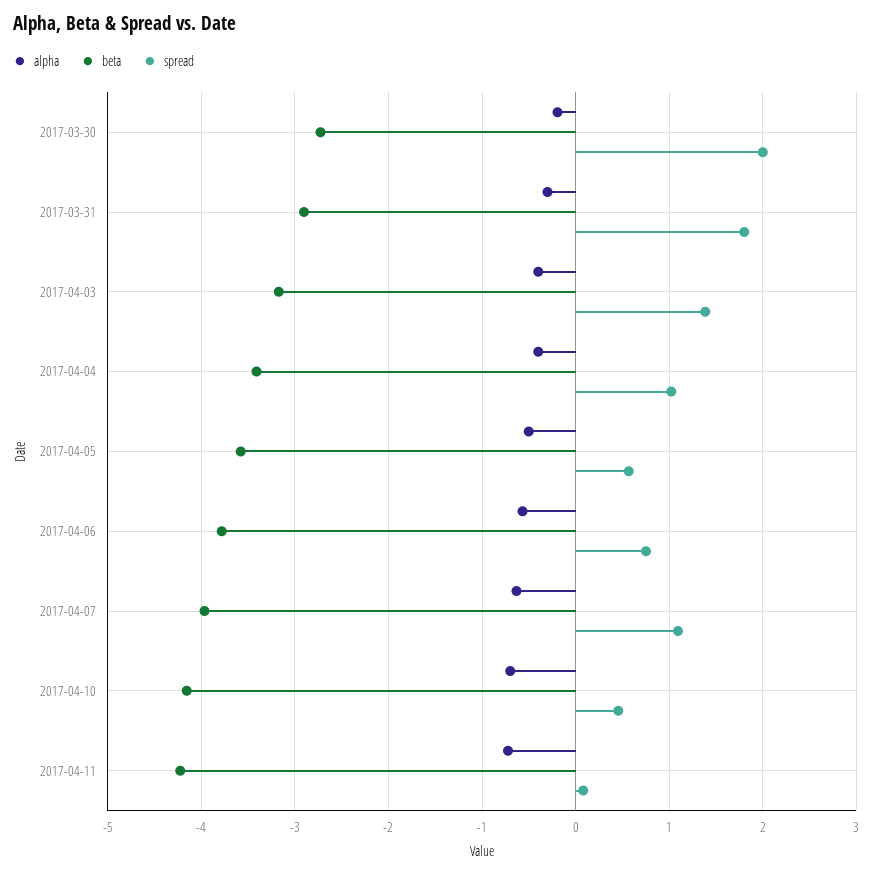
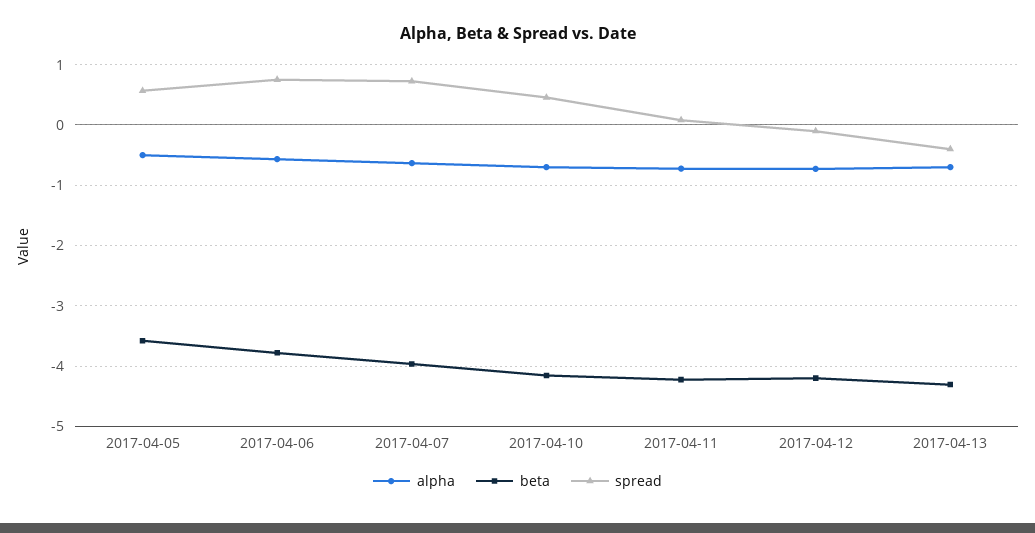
alpha, 2017-03-30: -0.2 -> none
beta, 2017-03-30: -2.7 -> none
spread, 2017-03-30: 2 -> none
alpha, 2017-03-31: -0.3 -> none
beta, 2017-03-31: -2.9 -> none
spread, 2017-03-31: 1.8 -> none
alpha, 2017-04-03: -0.4 -> none
beta, 2017-04-03: -3.2 -> none
spread, 2017-04-03: 1.4 -> none
alpha, 2017-04-04: -0.4 -> none
beta, 2017-04-04: -3.4 -> none
spread, 2017-04-04: 1 -> none
spread, 2017-04-07: 1.1 -> 0.7
alpha, 2017-04-12: none -> -0.7
beta, 2017-04-12: none -> -4.2
spread, 2017-04-12: none -> -0.1
alpha, 2017-04-13: none -> -0.7
beta, 2017-04-13: none -> -4.3
spread, 2017-04-13: none -> -0.4

